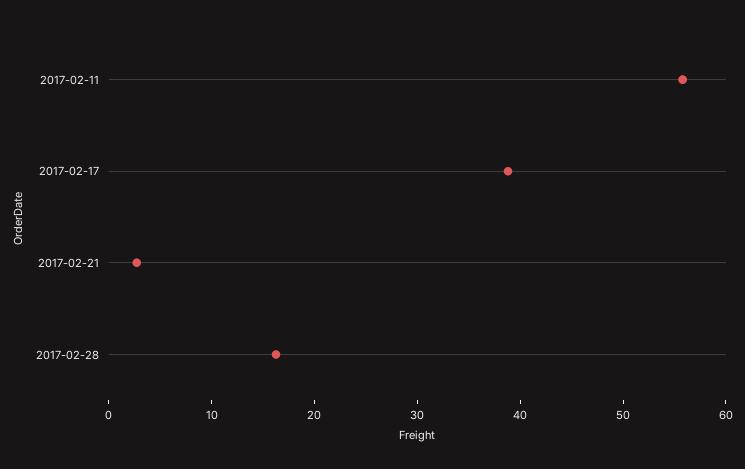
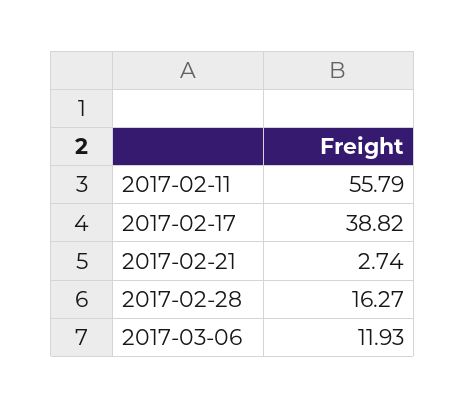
2017-03-06: none -> 11.93

